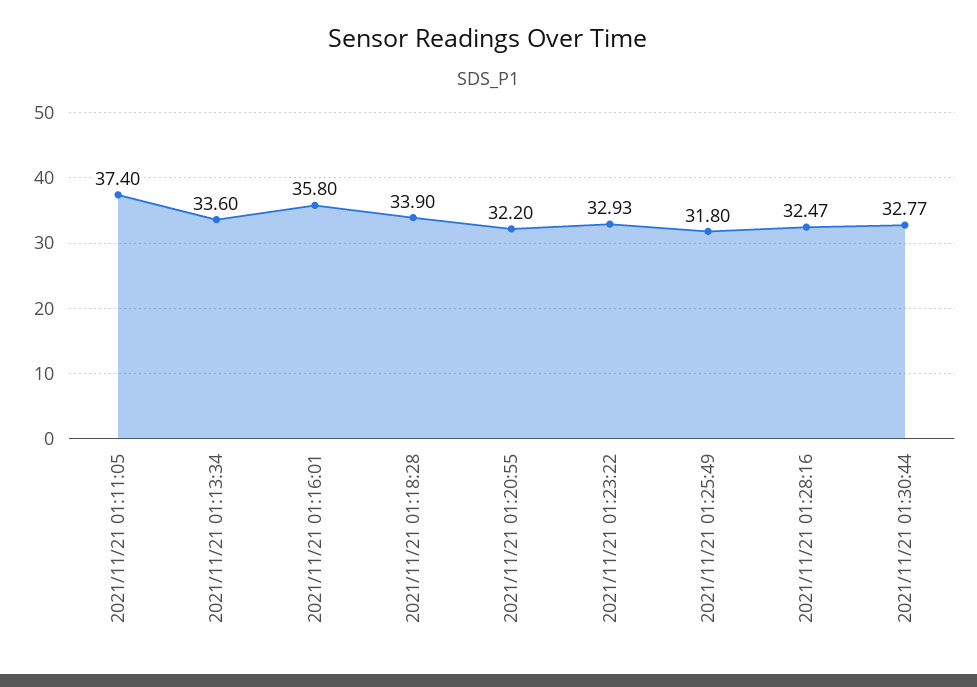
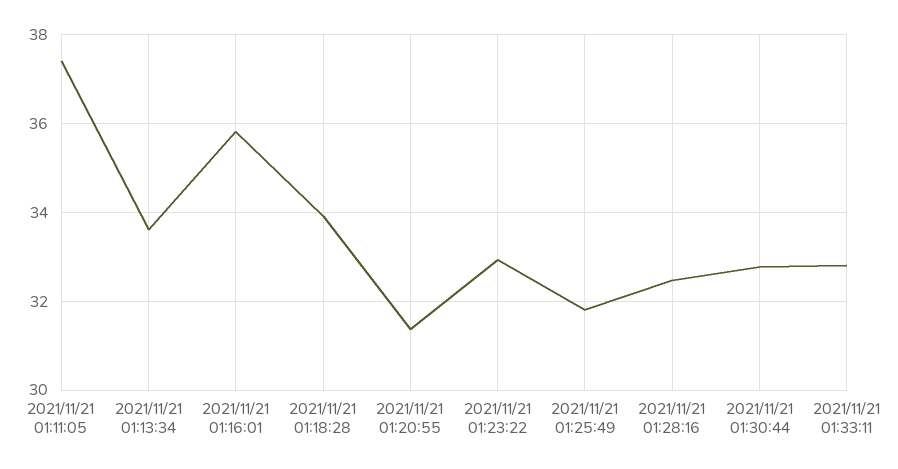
2021/11/21 01:20:55: 32.2 -> 31.4
2021/11/21 01:33:11: none -> 32.8

